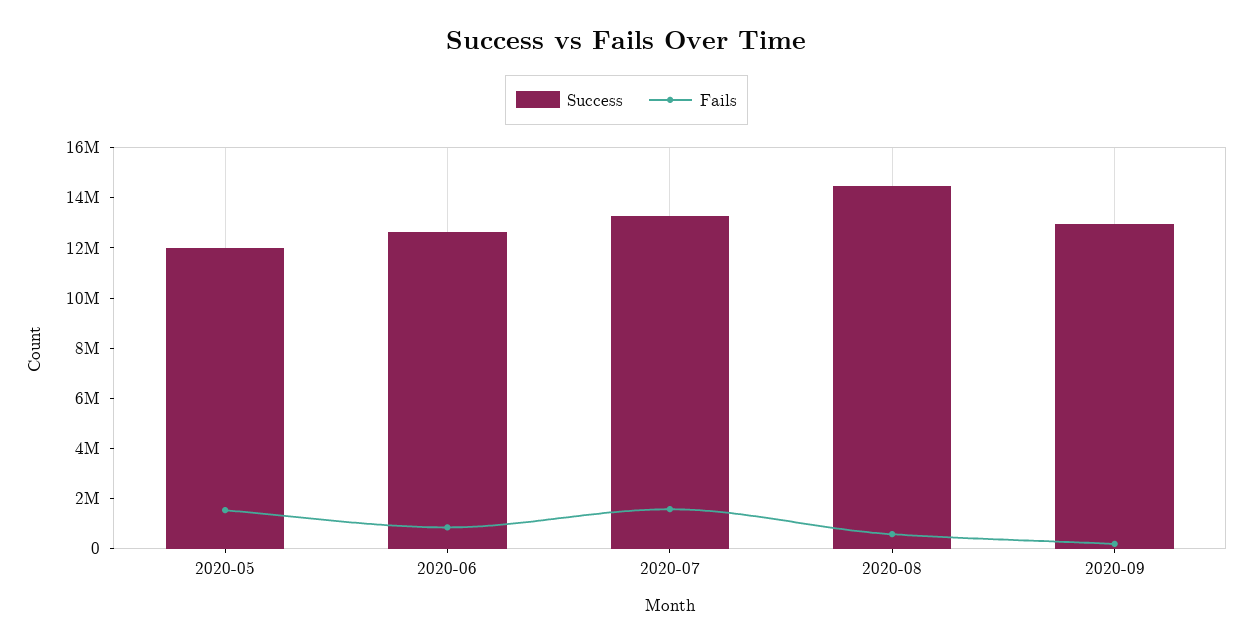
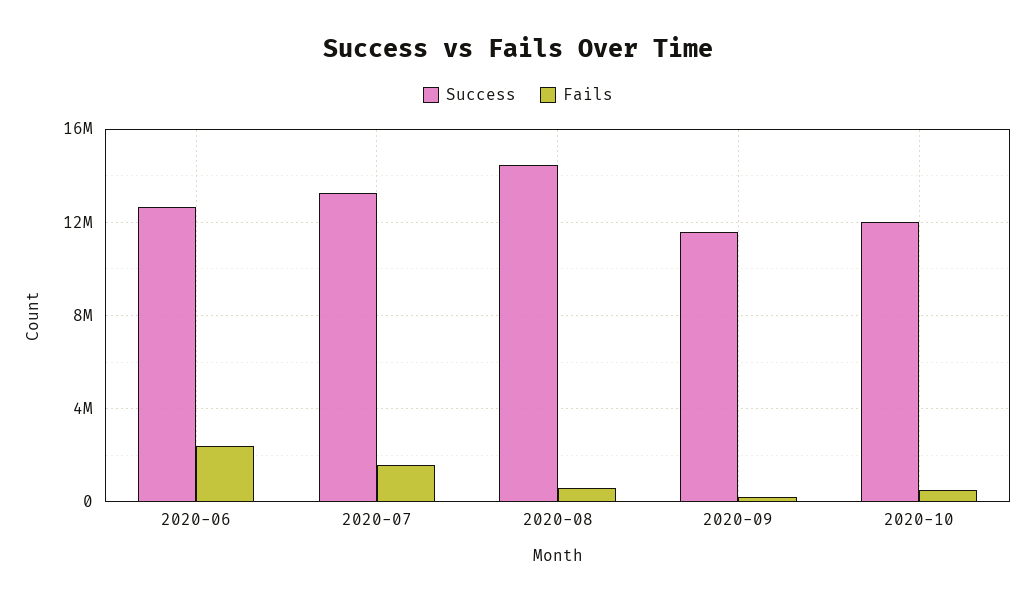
Success, 2020-05: 12000000 -> none
Fails, 2020-05: 1500000 -> none
Fails, 2020-06: 1000000 -> 2500000
Success, 2020-09: 13000000 -> 11500000
Success, 2020-10: none -> 12000000
Fails, 2020-10: none -> 500000

